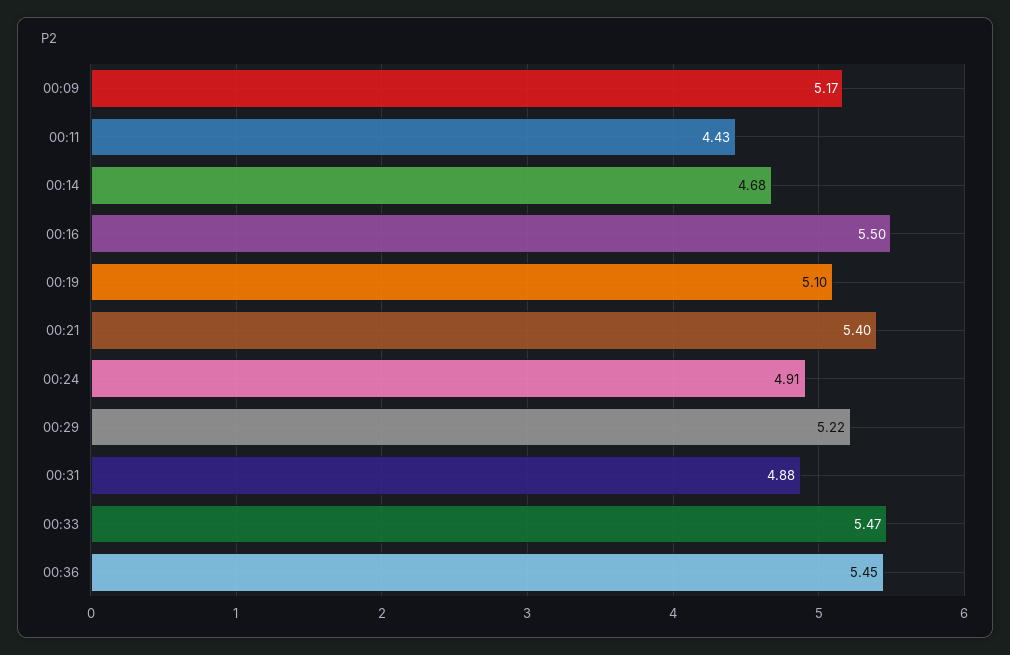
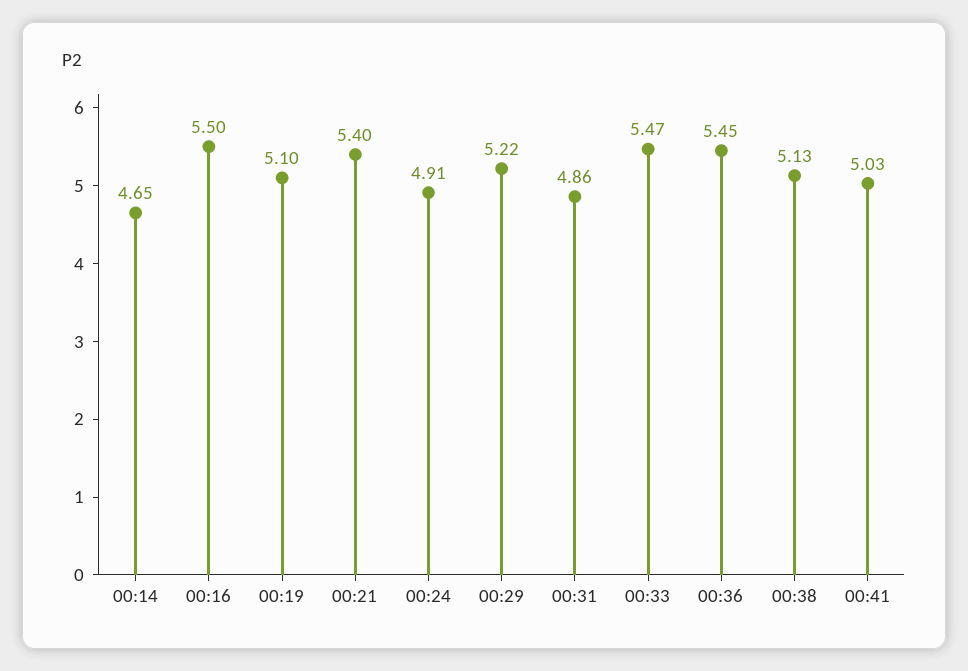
00:09: 5.17 -> none
00:11: 4.43 -> none
00:14: 4.68 -> 4.65
00:31: 4.88 -> 4.86
00:38: none -> 5.13
00:41: none -> 5.03

